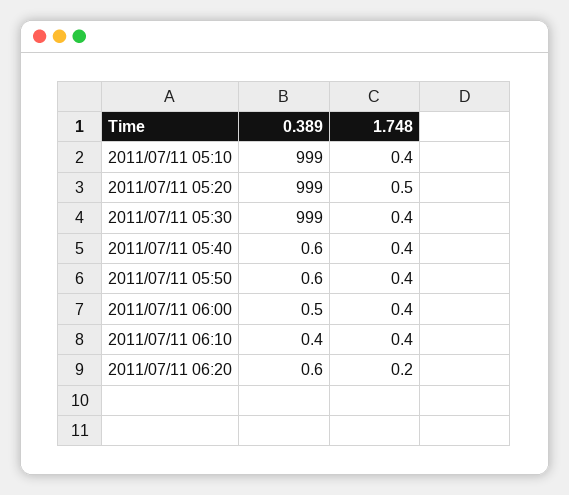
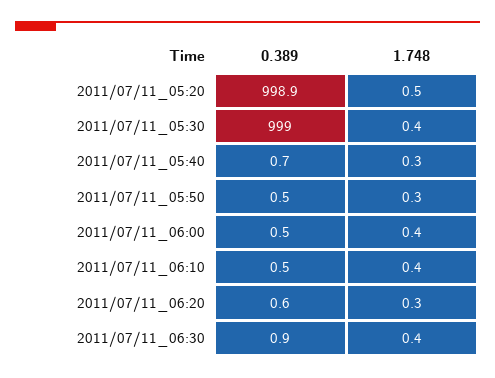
0.389, 2011/07/11 05:10: 999 -> none
1.748, 2011/07/11 05:10: 0.4 -> none
0.389, 2011/07/11 05:20: 999 -> 998.9
0.389, 2011/07/11 05:40: 0.6 -> 0.7
1.748, 2011/07/11 05:40: 0.4 -> 0.3
0.389, 2011/07/11 05:50: 0.6 -> 0.5
1.748, 2011/07/11 05:50: 0.4 -> 0.3
0.389, 2011/07/11 06:10: 0.4 -> 0.5
1.748, 2011/07/11 06:20: 0.2 -> 0.3
0.389, 2011/07/11_06:30: none -> 0.9
1.748, 2011/07/11_06:30: none -> 0.4

